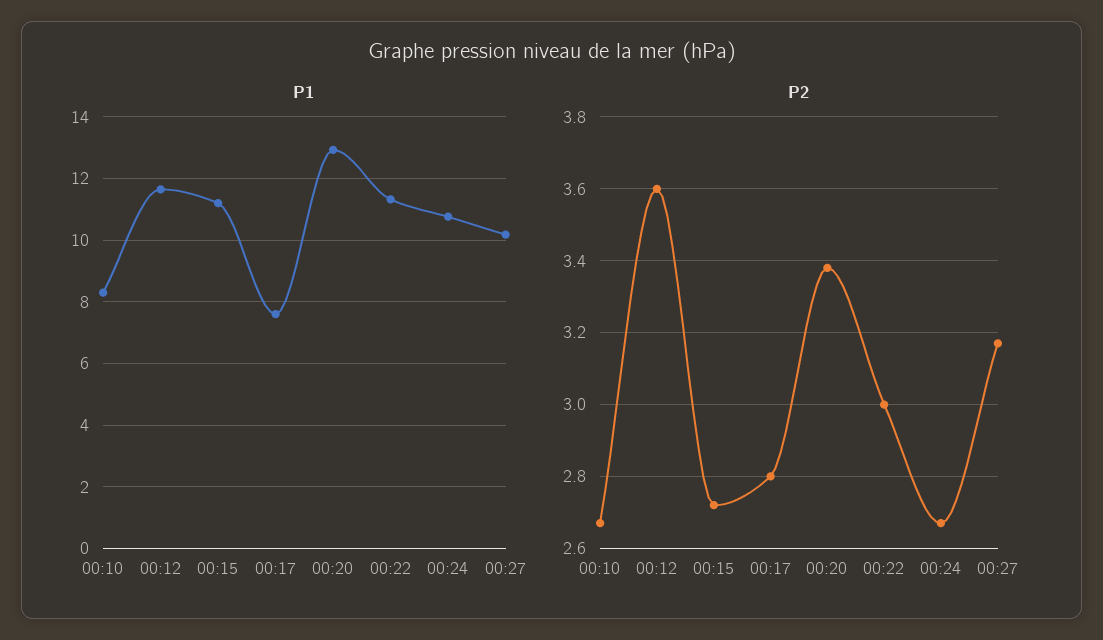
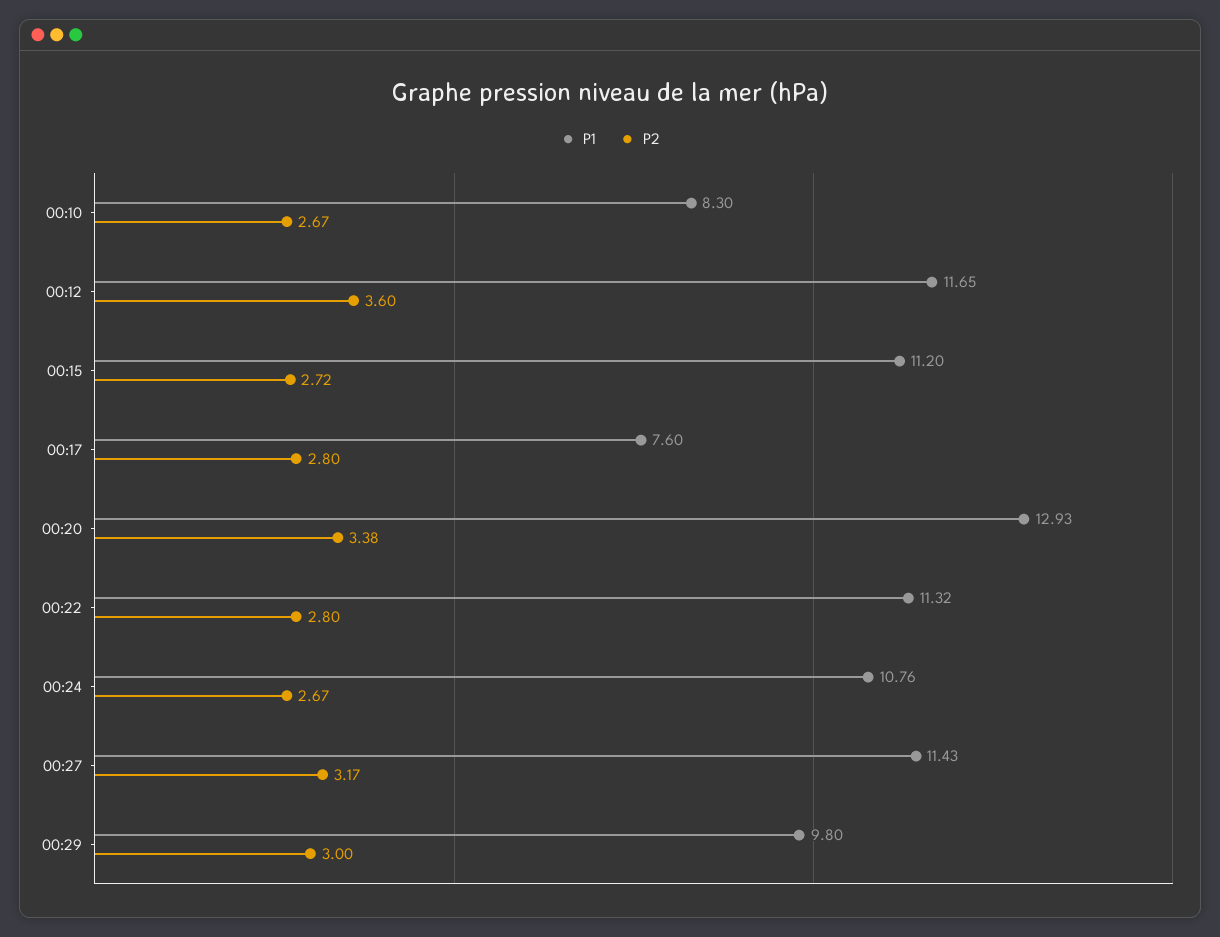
P1, 00:27: 10.2 -> 11.43
P2, 00:22: 3 -> 2.8
P1, 00:29: none -> 9.8
P2, 00:29: none -> 3

